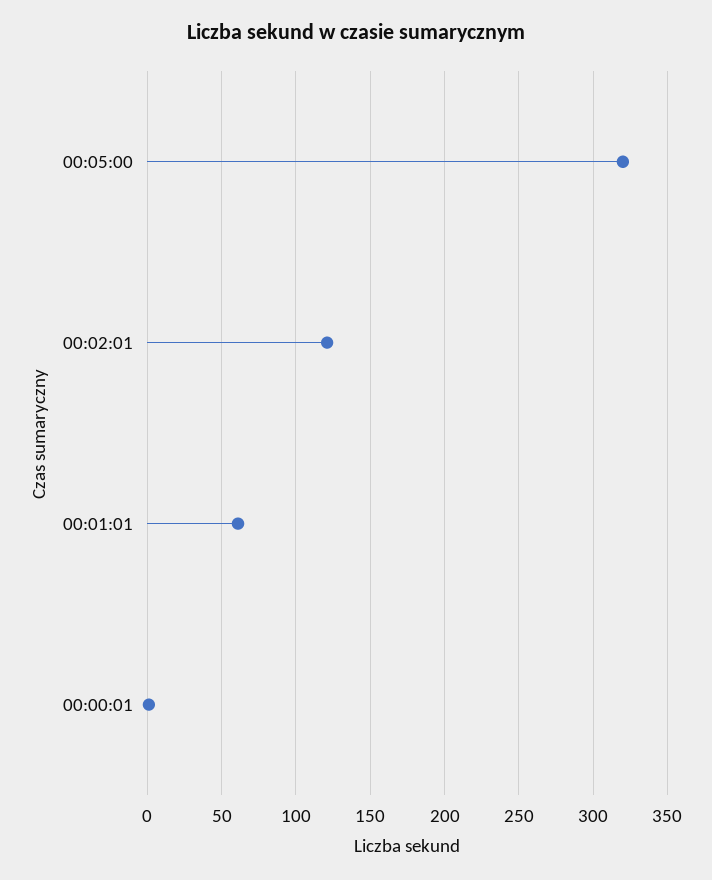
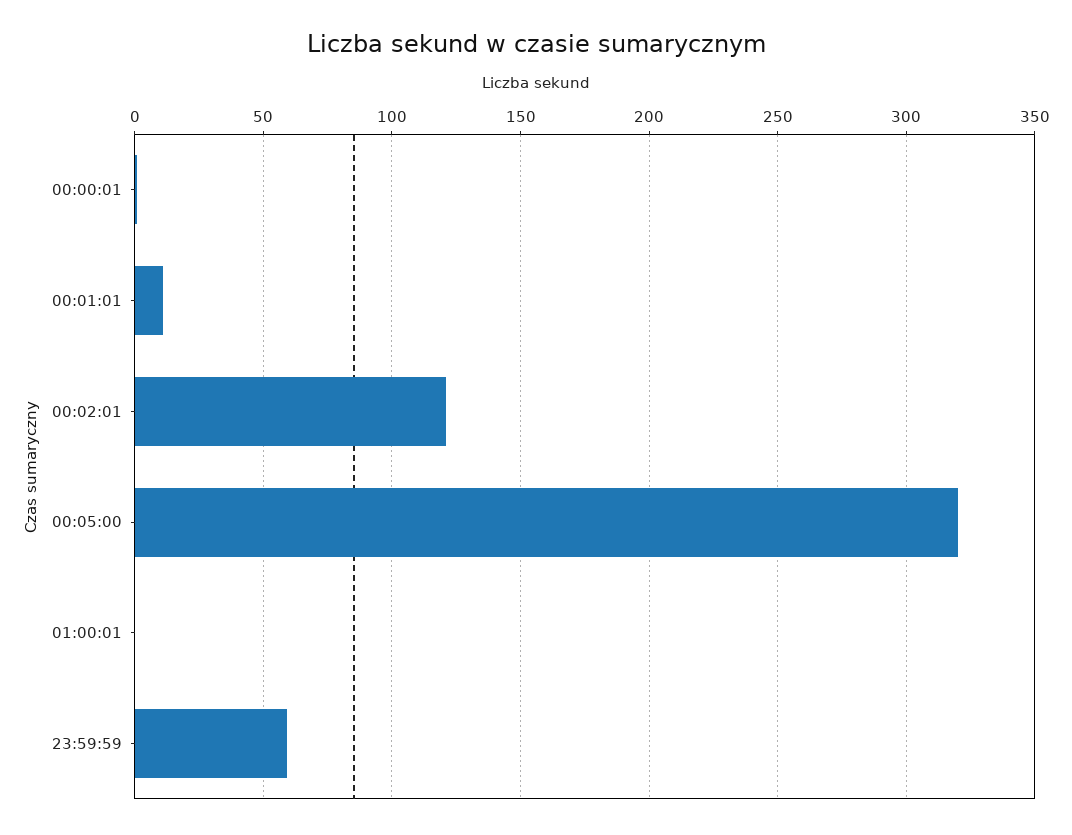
00:01:01: 60 -> 10
01:00:01: none -> 0
23:59:59: none -> 60

